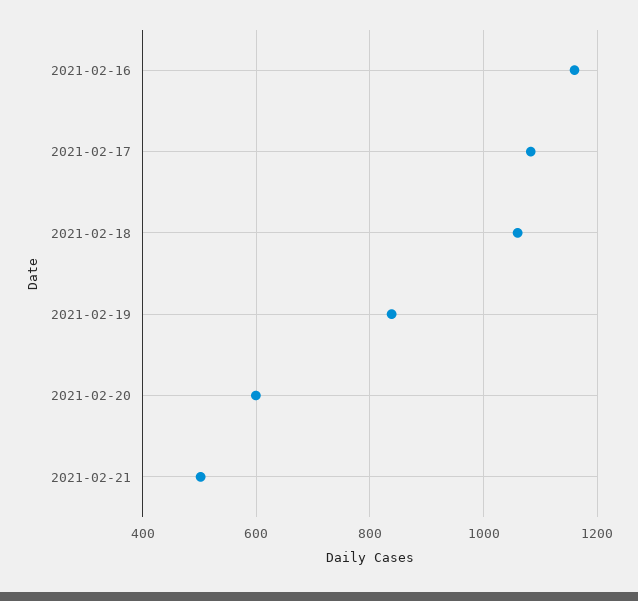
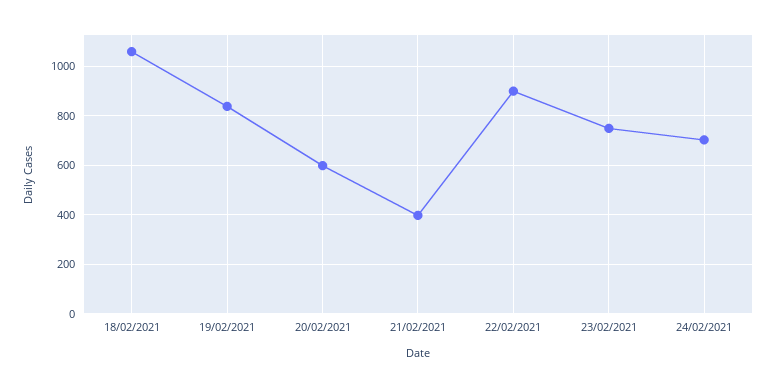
2021-02-16: 1160 -> none
2021-02-17: 1080 -> none
2021-02-21: 500 -> 400
22/02/2021: none -> 900
23/02/2021: none -> 750
24/02/2021: none -> 700

